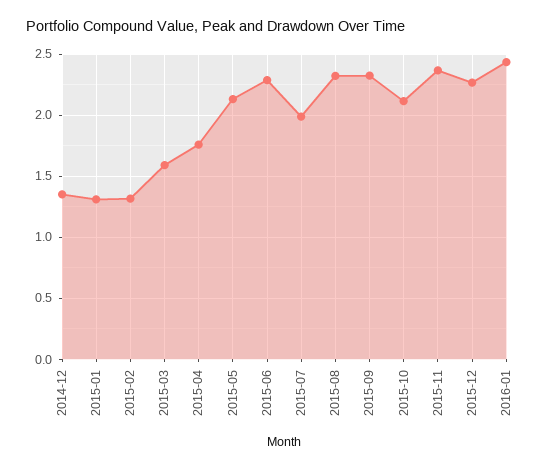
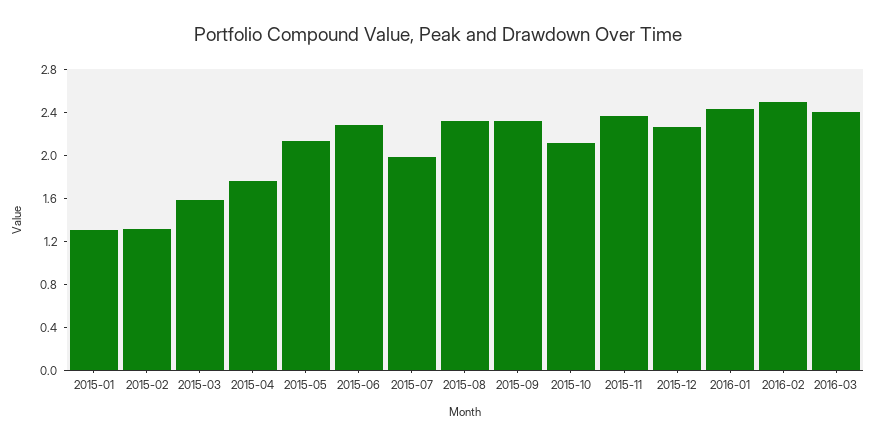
2014-12: 1.35 -> none
2016-02: none -> 2.5
2016-03: none -> 2.4

